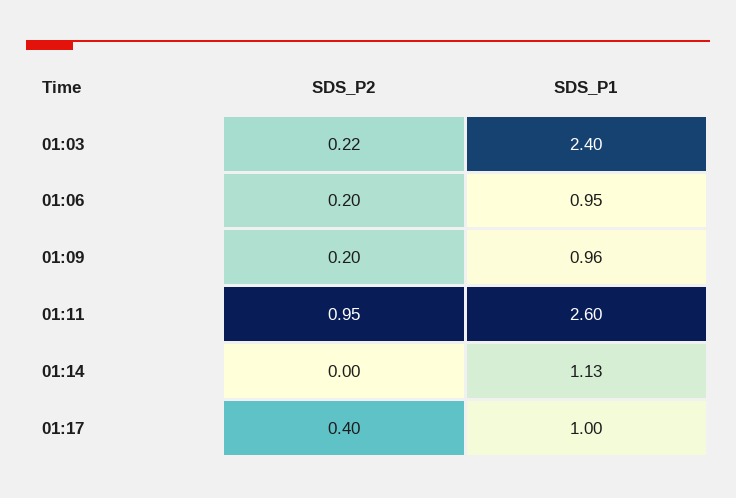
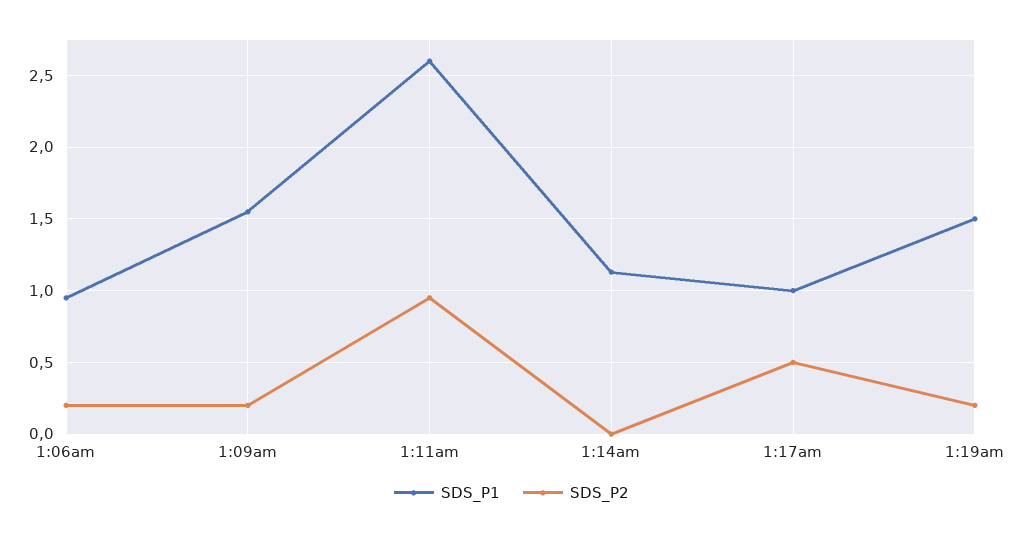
SDS_P2, 01:03: 0.22 -> none
SDS_P1, 01:03: 2.4 -> none
SDS_P1, 01:09: 0.96 -> 1.55
SDS_P2, 01:17: 0.4 -> 0.5
SDS_P1, 1:19am: none -> 1.5
SDS_P2, 1:19am: none -> 0.2

